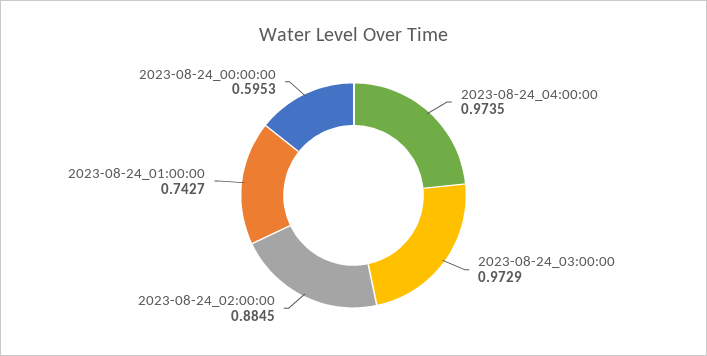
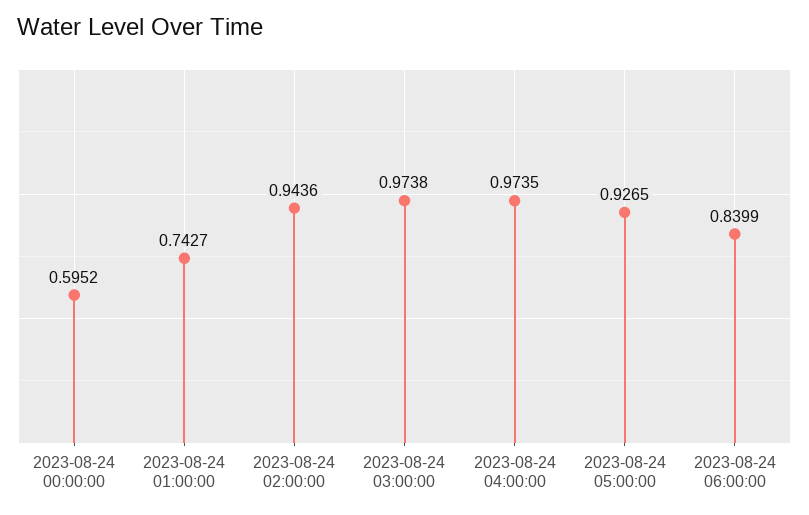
2023-08-24_03:00:00: 0.9729 -> 0.9738
2023-08-24_02:00:00: 0.8845 -> 0.9436
2023-08-24_00:00:00: 0.5953 -> 0.5952
2023-08-24 05:00:00: none -> 0.9265
2023-08-24 06:00:00: none -> 0.8399

